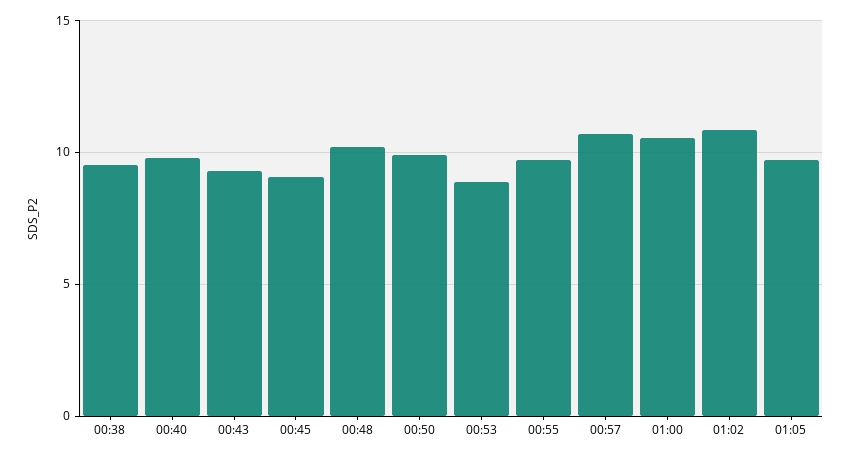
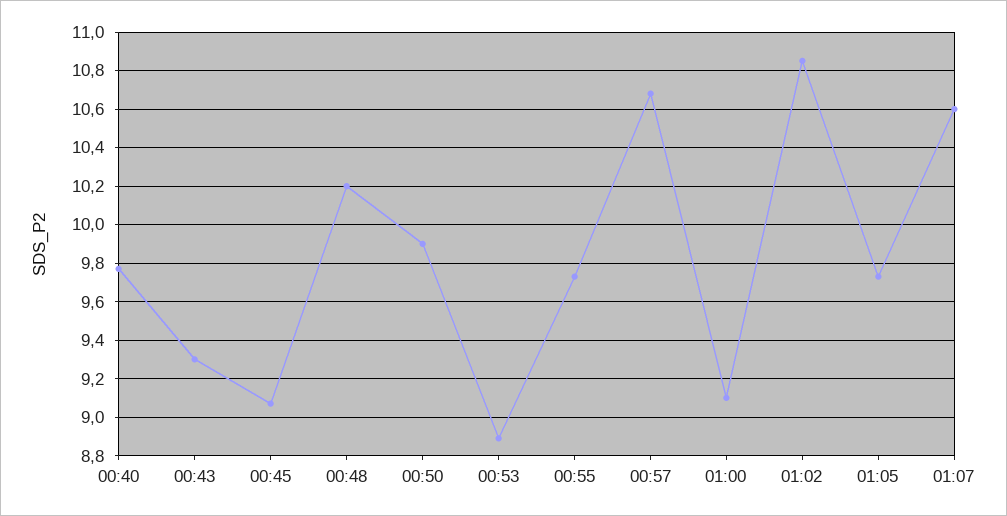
00:38: 9.5 -> none
01:00: 10.5 -> 9.1
01:07: none -> 10.6

